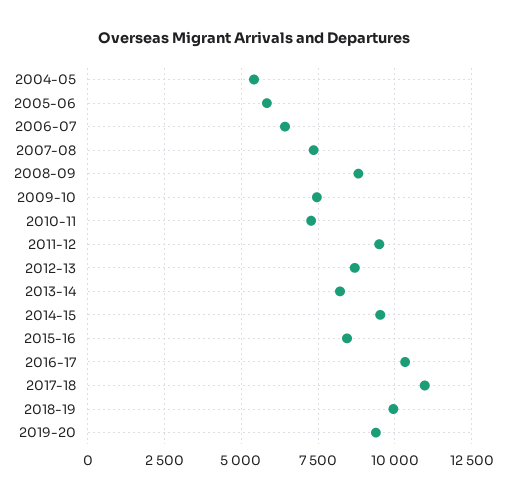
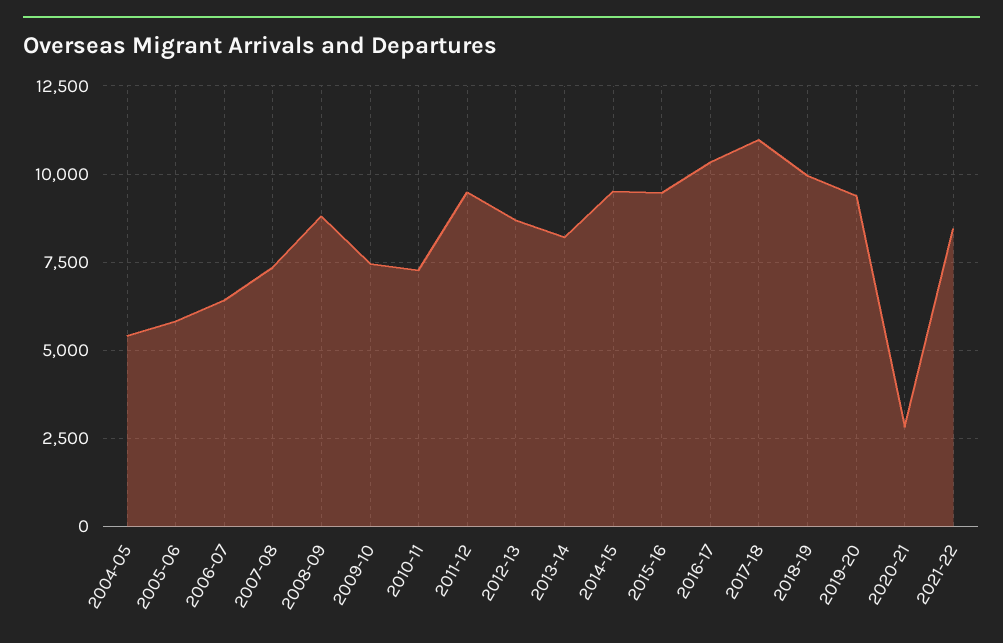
2015-16: 8500 -> 9500
2020-21: none -> 2750
2021-22: none -> 8500

